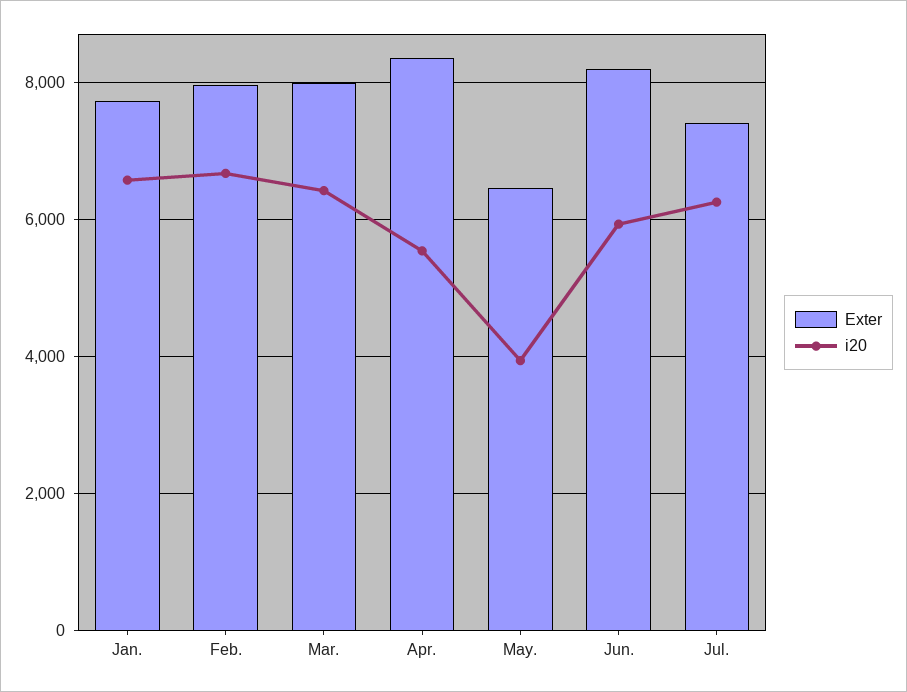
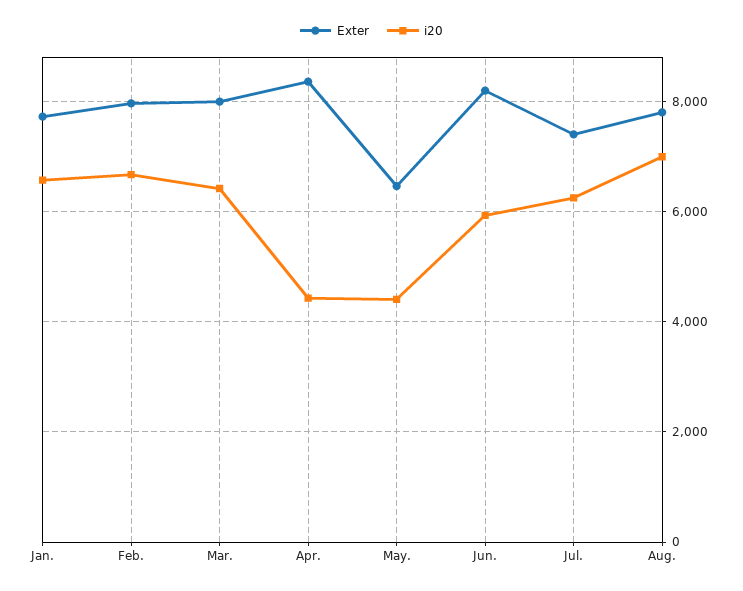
i20, Apr.: 5600 -> 4400
i20, May.: 4000 -> 4400
Exter, Aug.: none -> 7800
i20, Aug.: none -> 7000

